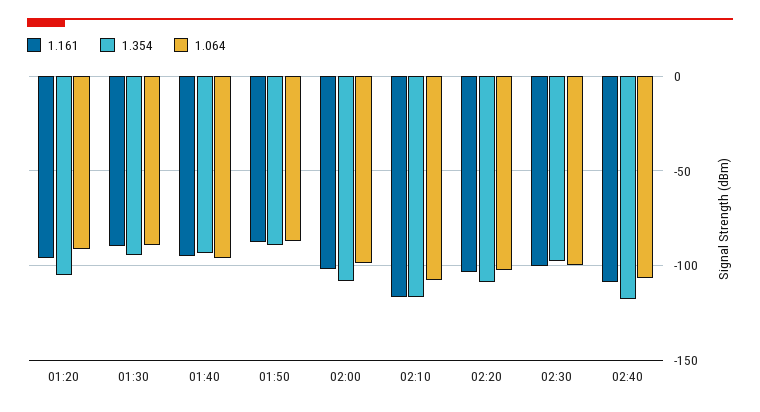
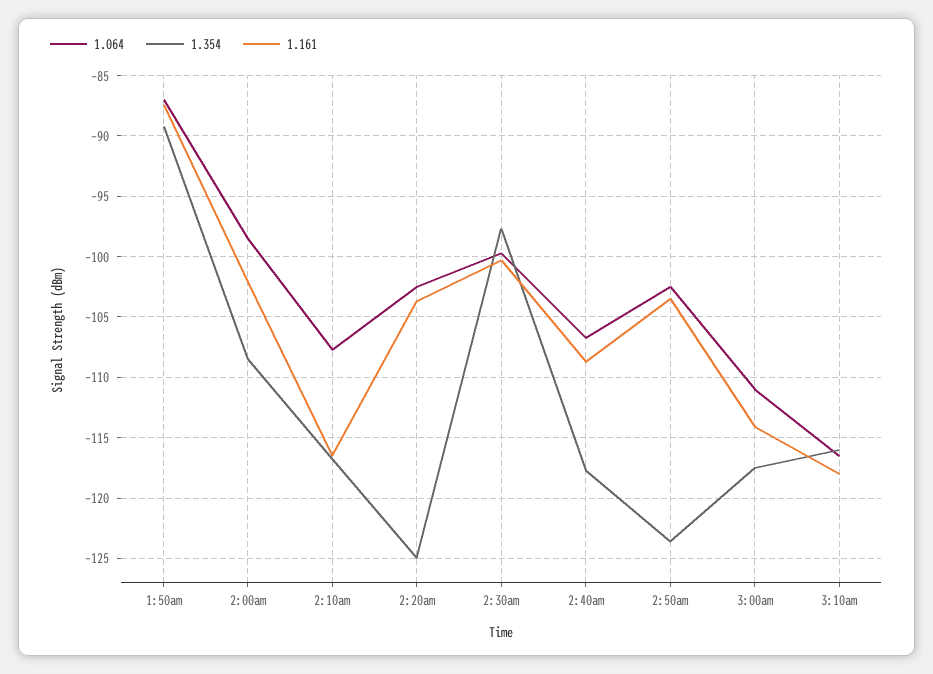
1.161, 01:20: -95 -> none
1.354, 01:20: -105 -> none
1.064, 01:20: -90 -> none
1.161, 01:30: -90 -> none
1.354, 01:30: -95 -> none
1.064, 01:30: -90 -> none
1.161, 01:40: -95 -> none
1.354, 01:40: -95 -> none
1.064, 01:40: -95 -> none
1.354, 02:20: -110 -> -125
1.064, 2:50am: none -> -102.5
1.354, 2:50am: none -> -123.5
1.161, 2:50am: none -> -103.5
1.064, 3:00am: none -> -111
1.354, 3:00am: none -> -117.5
1.161, 3:00am: none -> -114
1.064, 3:10am: none -> -116.5
1.354, 3:10am: none -> -116
1.161, 3:10am: none -> -118

